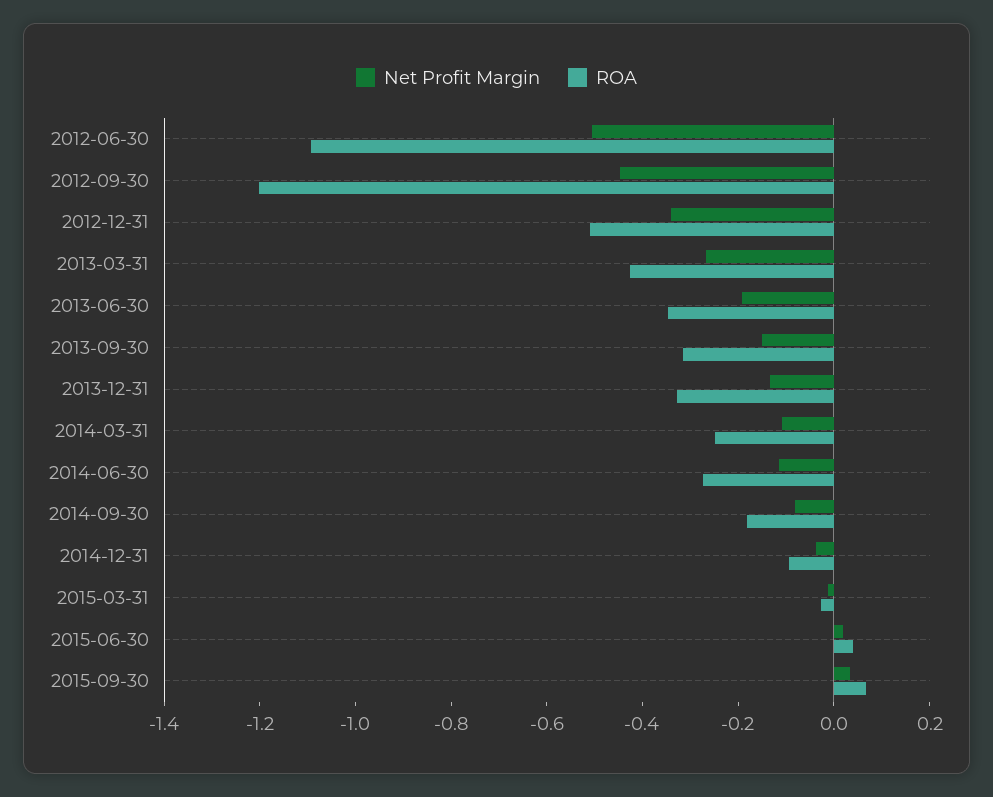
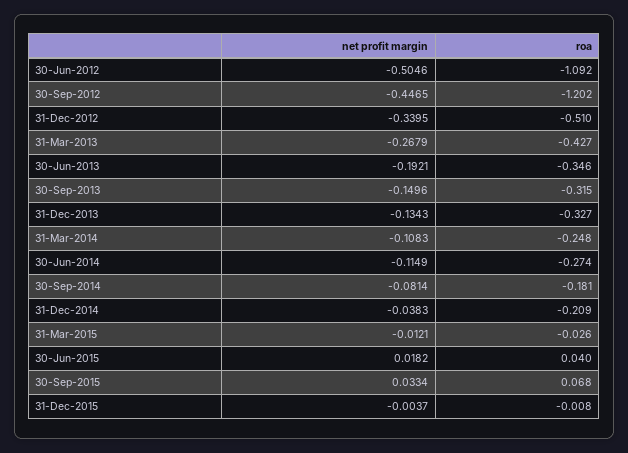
ROA, 2014-12-31: -0.1 -> -0.209
Net Profit Margin, 31-Dec-2015: none -> -0.0037
ROA, 31-Dec-2015: none -> -0.008

